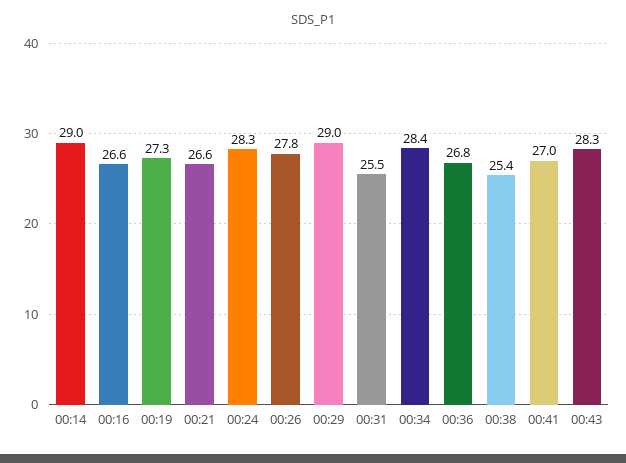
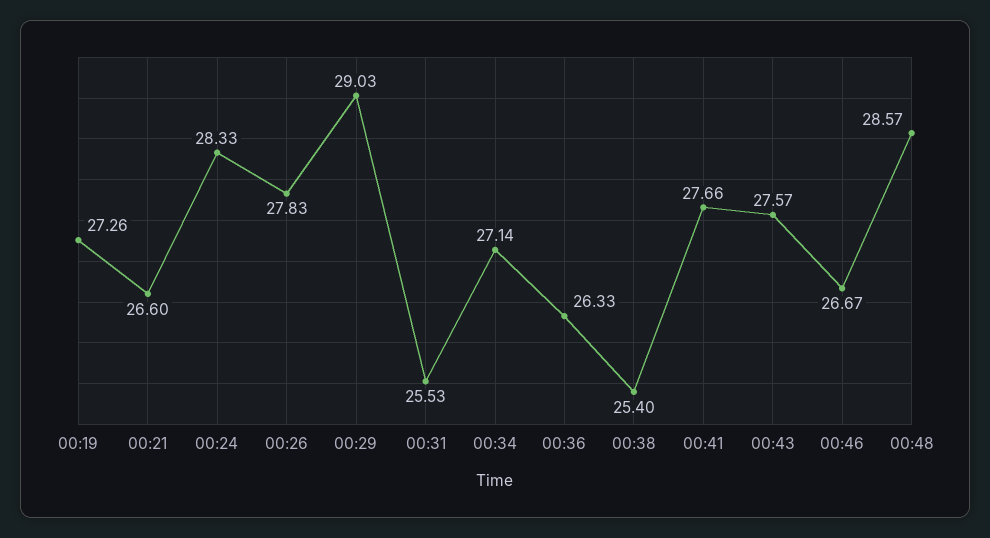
00:14: 29 -> none
00:16: 26.6 -> none
00:34: 28.4 -> 27.14
00:36: 26.8 -> 26.33
00:41: 27 -> 27.66
00:43: 28.3 -> 27.57
00:46: none -> 26.67
00:48: none -> 28.57

